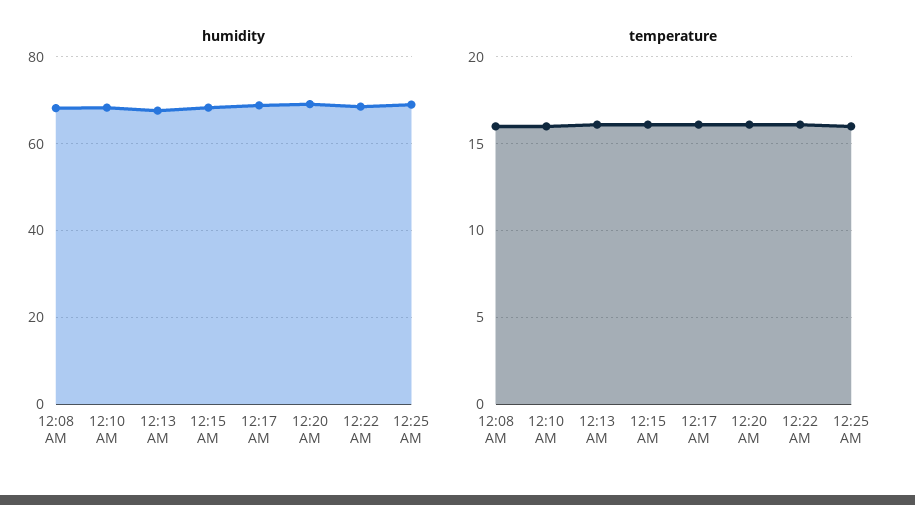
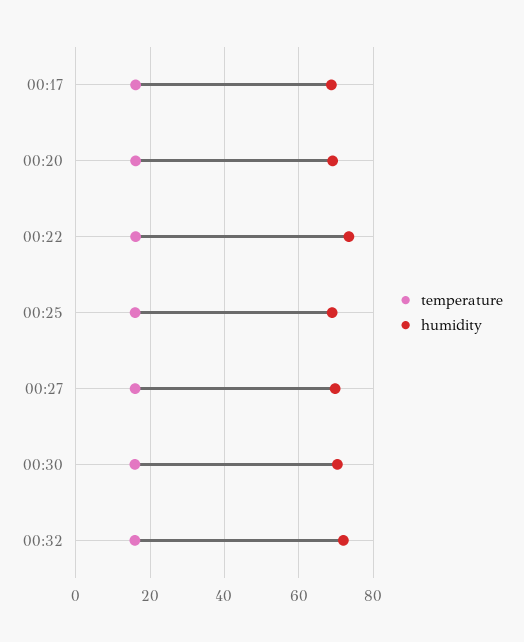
humidity, 12:08 AM: 68 -> none
humidity, 12:10 AM: 68 -> none
humidity, 12:13 AM: 68 -> none
humidity, 12:15 AM: 68 -> none
humidity, 12:22 AM: 68 -> 74
temperature, 12:08 AM: 16 -> none
temperature, 12:10 AM: 16 -> none
temperature, 12:13 AM: 16 -> none
temperature, 12:15 AM: 16 -> none
temperature, 00:27: none -> 16
humidity, 00:27: none -> 70
temperature, 00:30: none -> 16
humidity, 00:30: none -> 70
temperature, 00:32: none -> 16
humidity, 00:32: none -> 72

